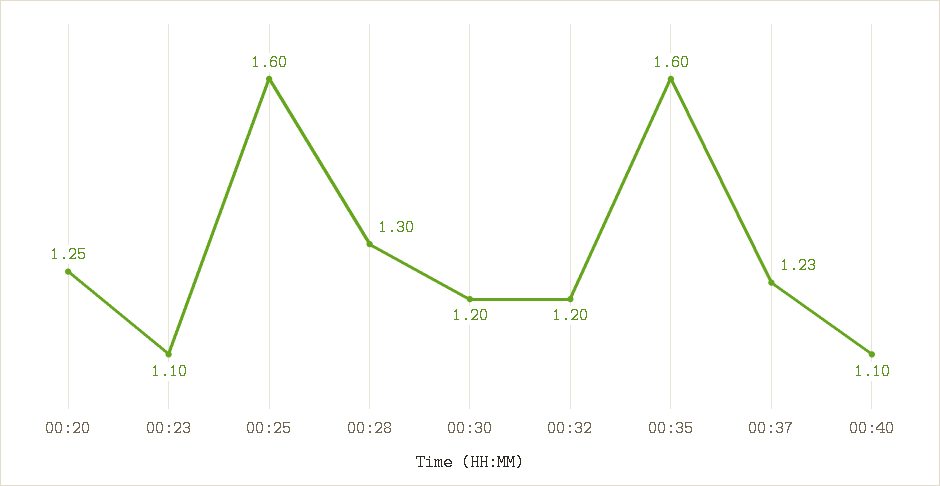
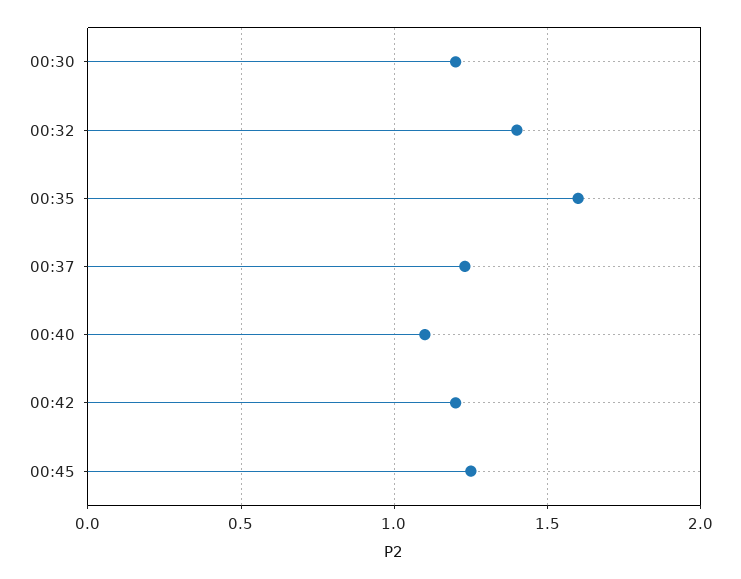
00:20: 1.25 -> none
00:23: 1.1 -> none
00:25: 1.6 -> none
00:28: 1.3 -> none
00:32: 1.2 -> 1.4
00:42: none -> 1.2
00:45: none -> 1.25

